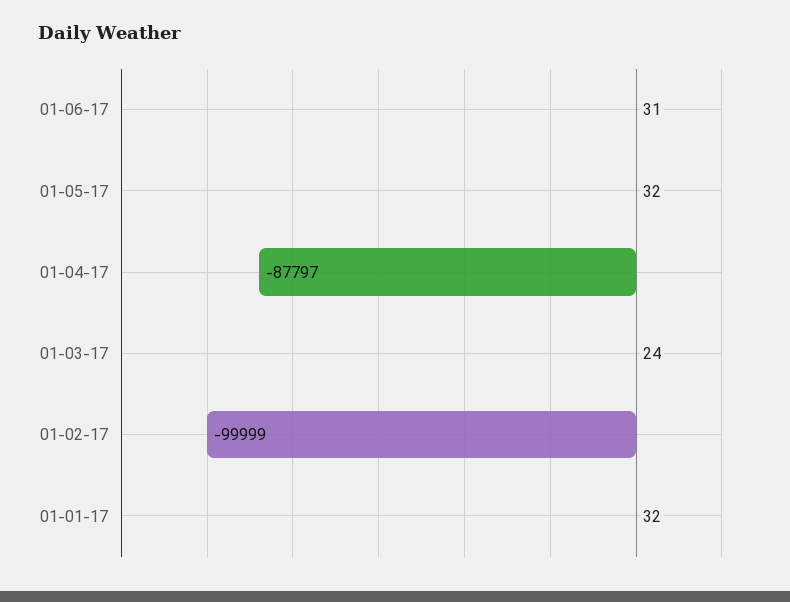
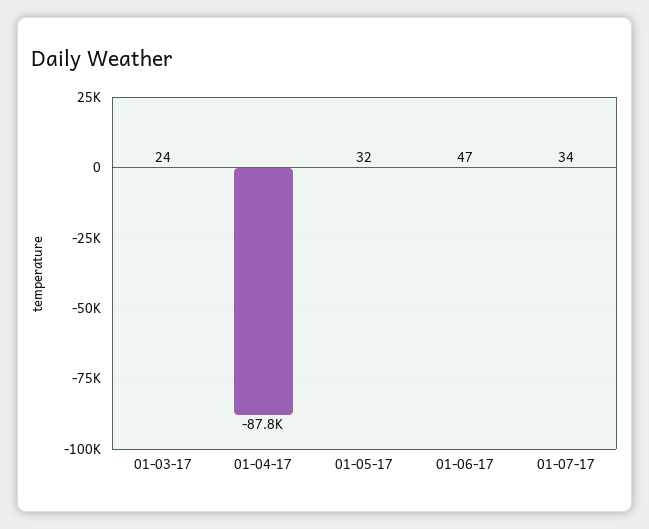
01-06-17: 31 -> 47
01-02-17: -99999 -> none
01-01-17: 32 -> none
01-07-17: none -> 34

